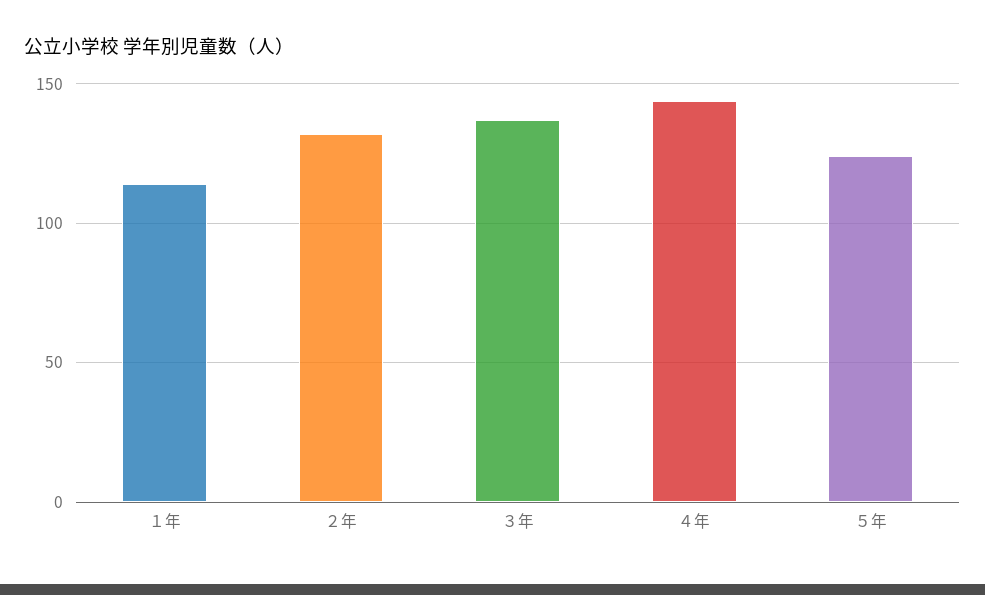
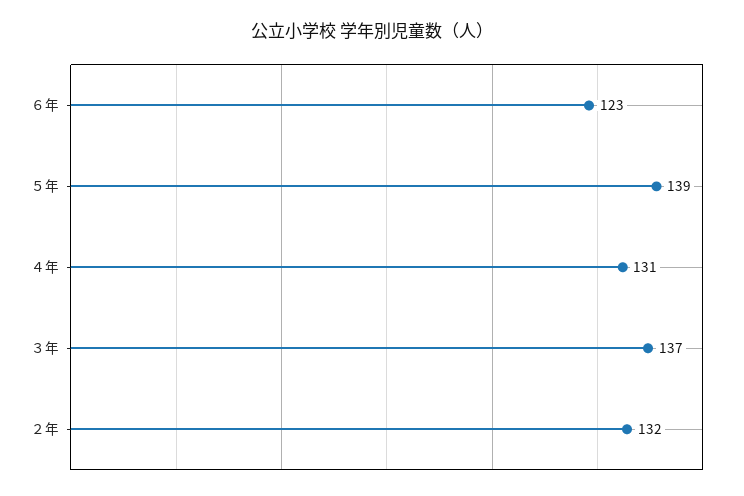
１年: 115 -> none
４年: 145 -> 131
５年: 125 -> 139
６年: none -> 123

